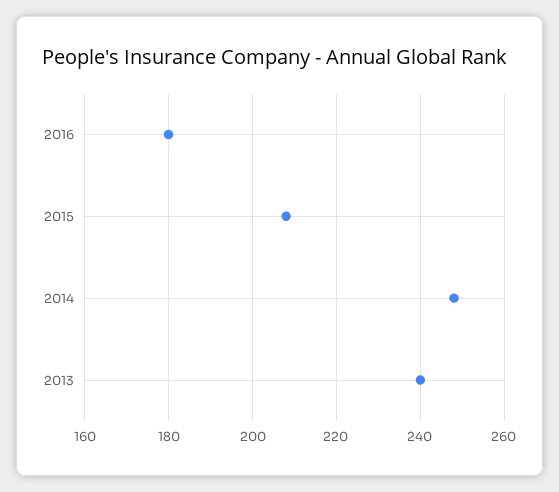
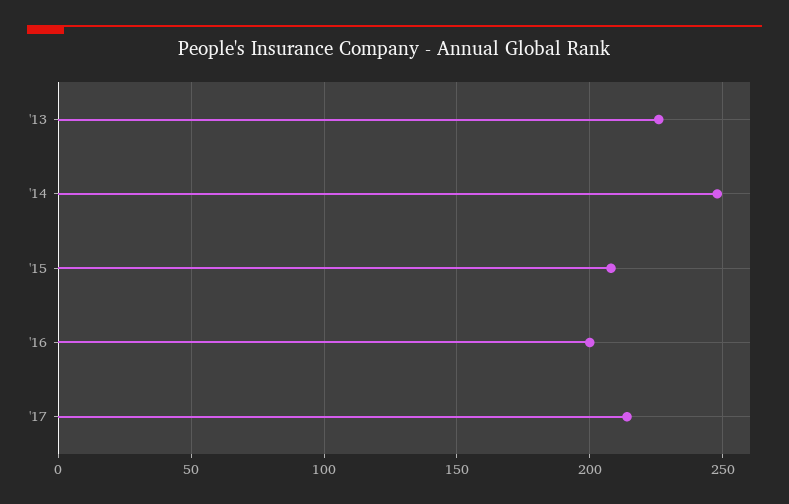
2016: 180 -> 200
2013: 240 -> 225
'17: none -> 215

